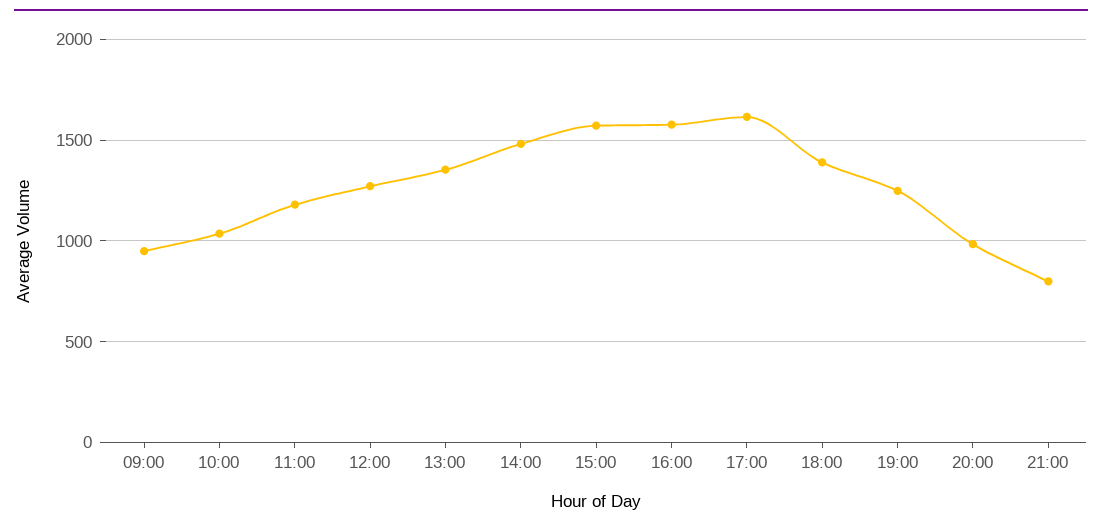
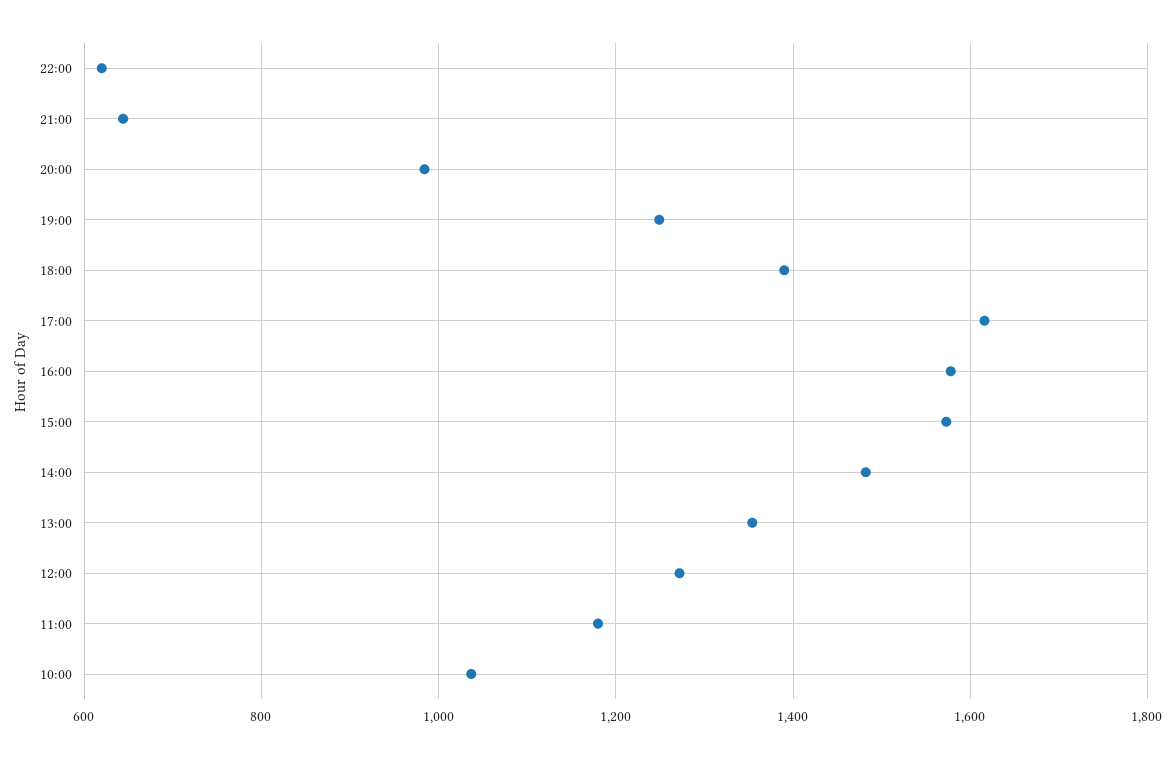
09:00: 950 -> none
21:00: 800 -> 640
22:00: none -> 620

